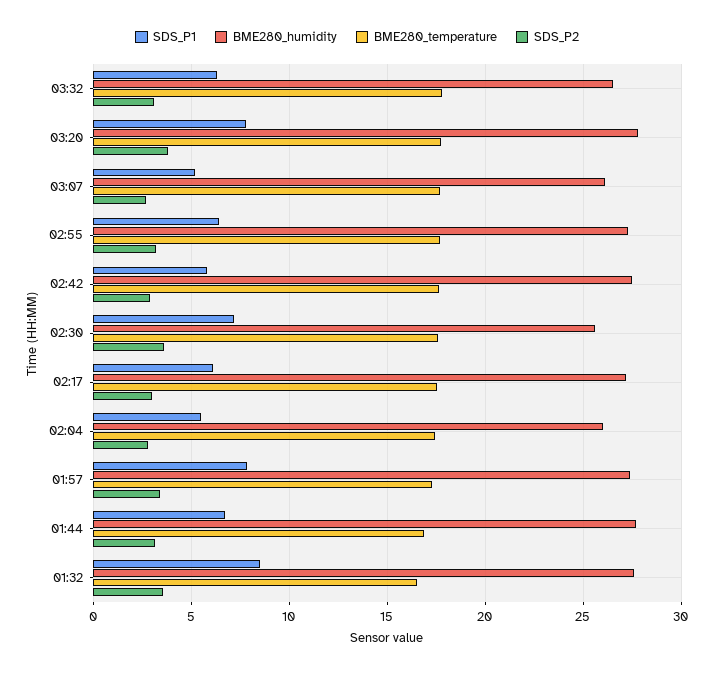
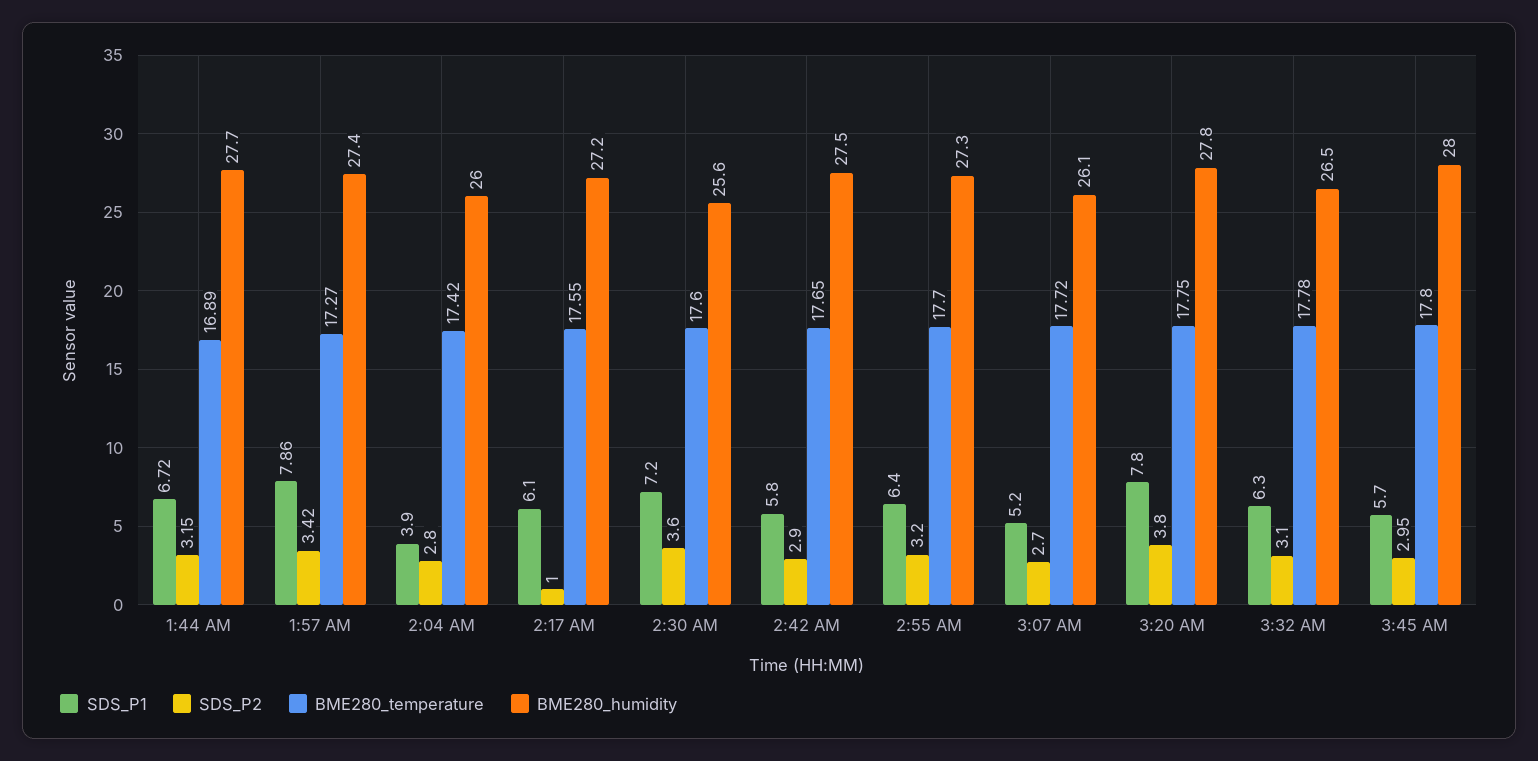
SDS_P2, 02:17: 3 -> 1
SDS_P1, 02:04: 5.5 -> 3.9
SDS_P1, 01:32: 8.5 -> none
BME280_humidity, 01:32: 27.5 -> none
BME280_temperature, 01:32: 16.5 -> none
SDS_P2, 01:32: 3.5 -> none
SDS_P1, 3:45 AM: none -> 5.7
SDS_P2, 3:45 AM: none -> 2.95
BME280_temperature, 3:45 AM: none -> 17.8
BME280_humidity, 3:45 AM: none -> 28

